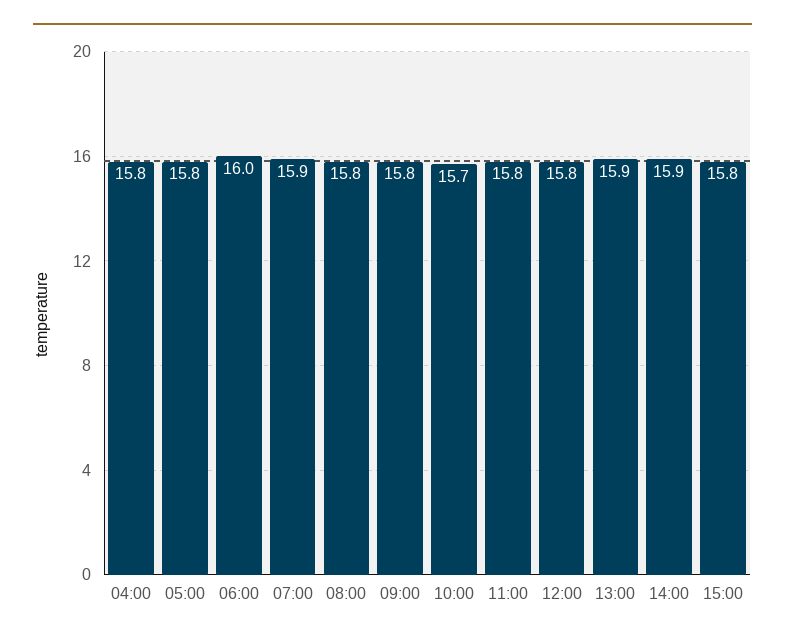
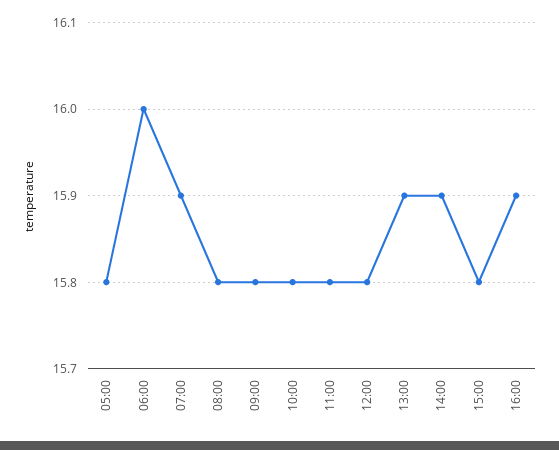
04:00: 15.8 -> none
10:00: 15.7 -> 15.8
16:00: none -> 15.9

